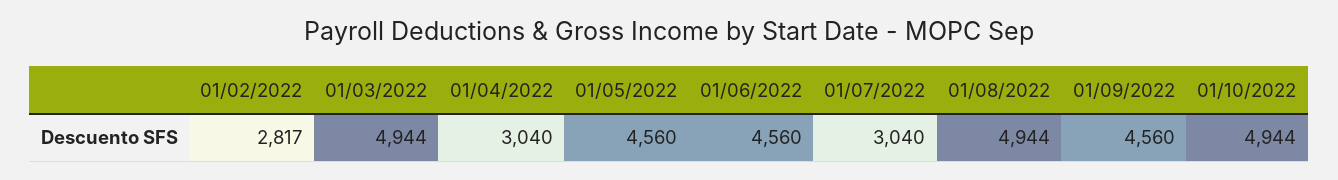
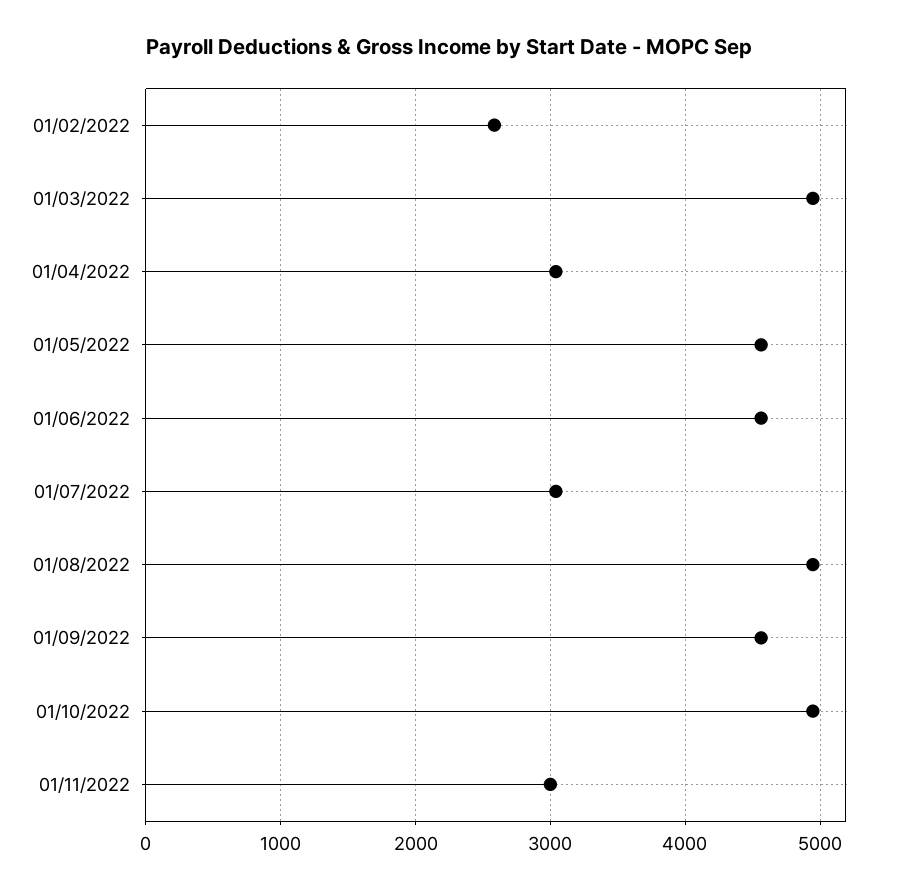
01/02/2022: 2817 -> 2600
01/11/2022: none -> 3000

